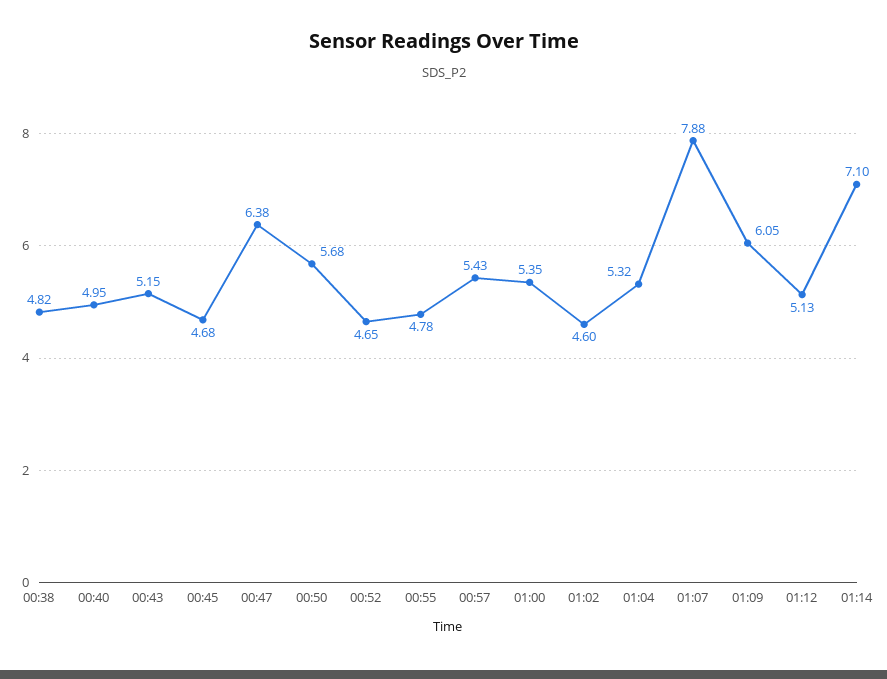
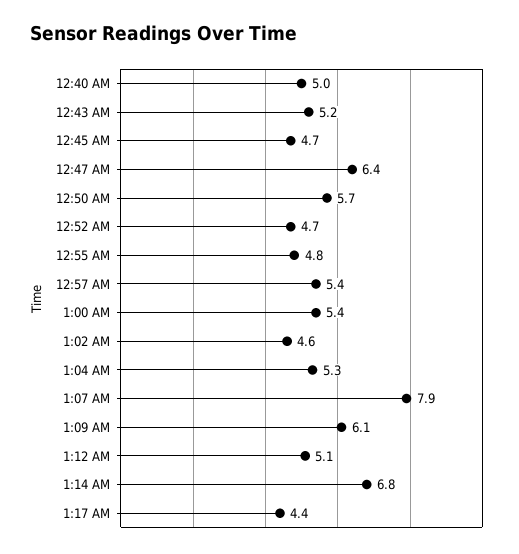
00:38: 4.82 -> none
01:14: 7.1 -> 6.8
1:17 AM: none -> 4.4

